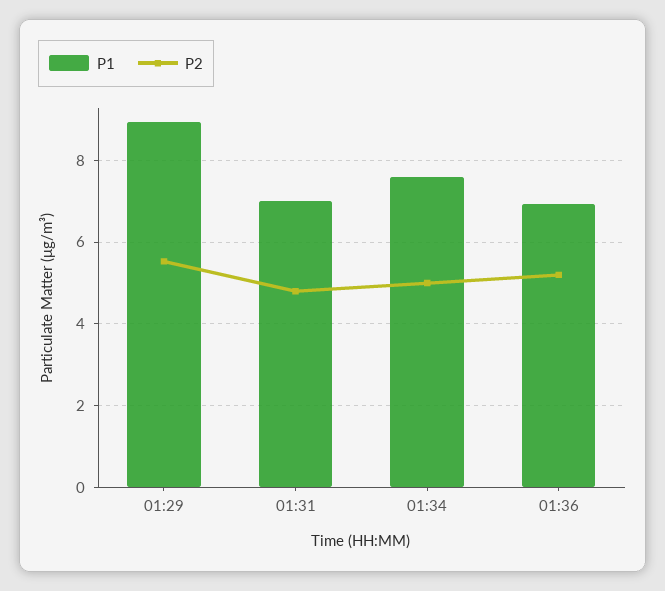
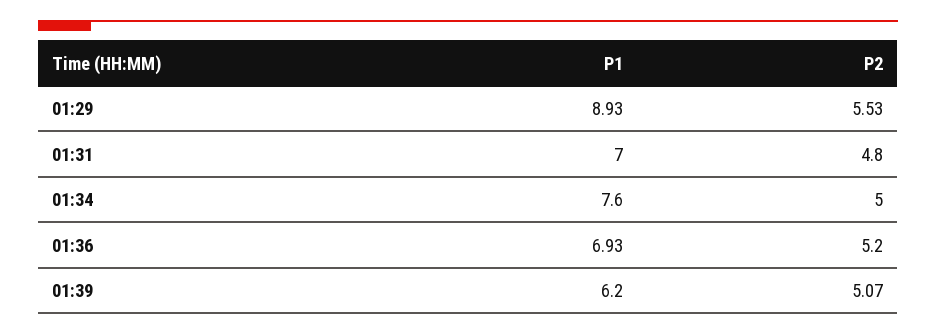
P1, 01:39: none -> 6.2
P2, 01:39: none -> 5.07

